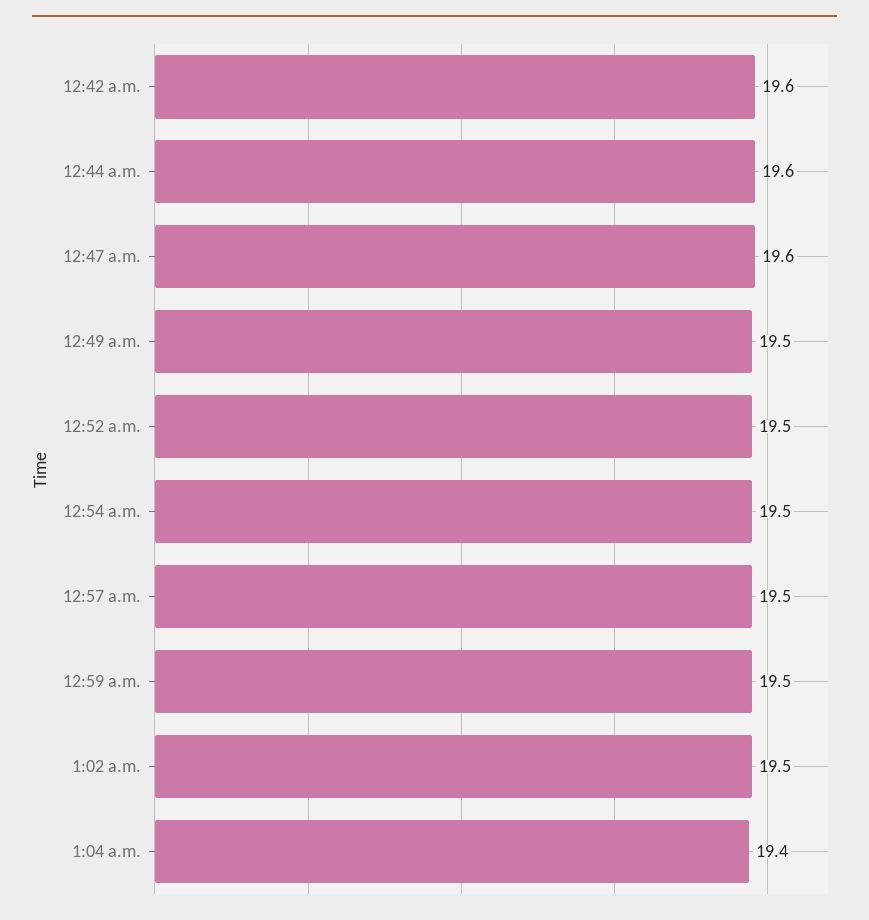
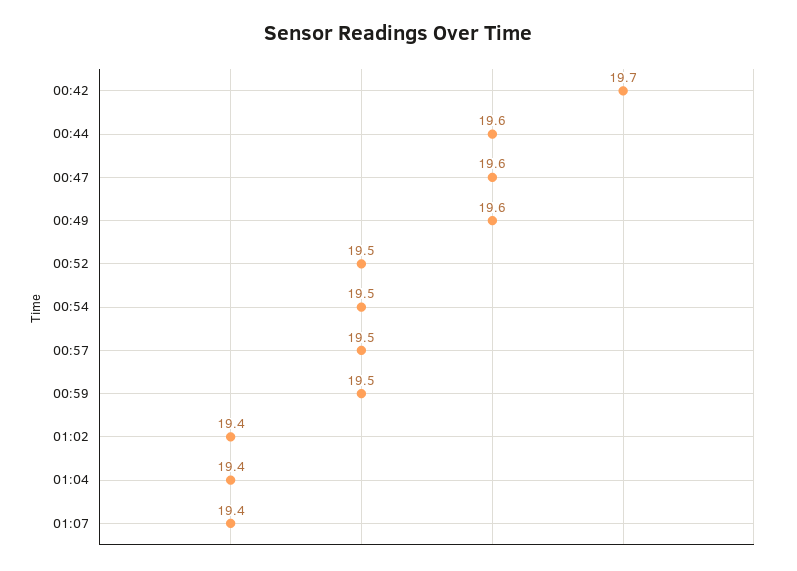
12:42 a.m.: 19.6 -> 19.7
12:49 a.m.: 19.5 -> 19.6
1:02 a.m.: 19.5 -> 19.4
01:07: none -> 19.4

